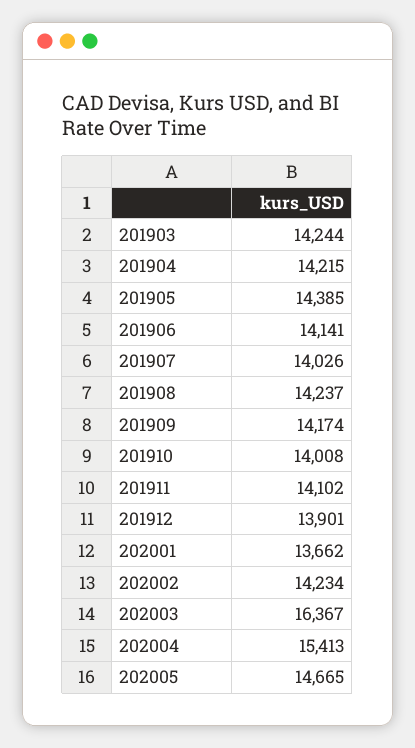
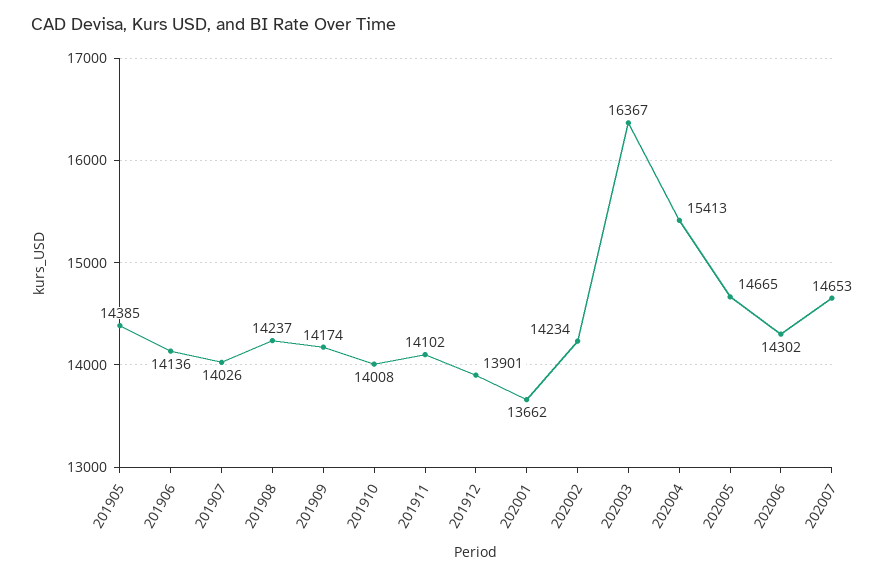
201903: 14244 -> none
201904: 14215 -> none
201906: 14141 -> 14136
202006: none -> 14302
202007: none -> 14653

